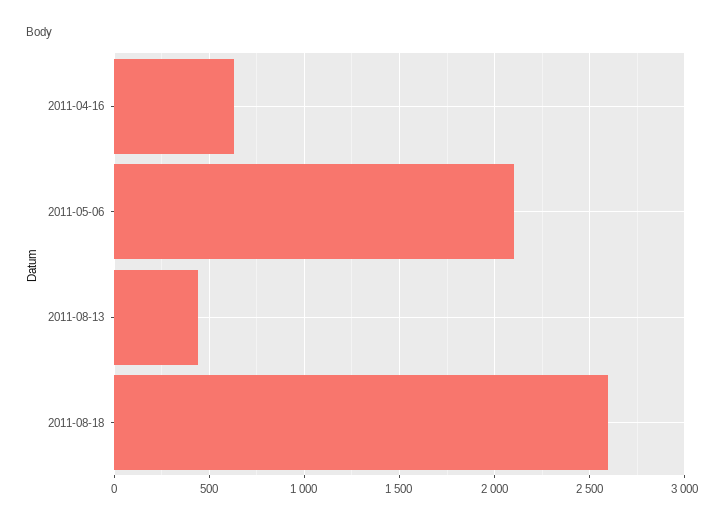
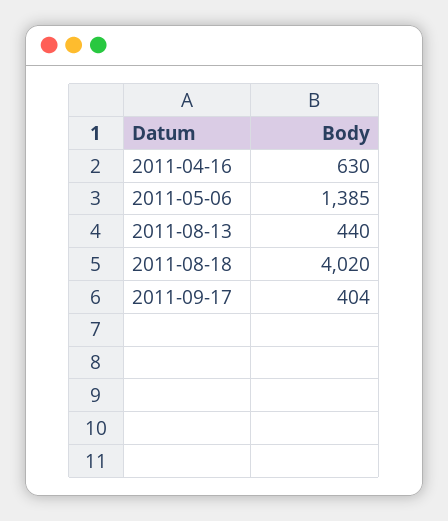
2011-05-06: 2100 -> 1385
2011-08-18: 2600 -> 4020
2011-09-17: none -> 404

